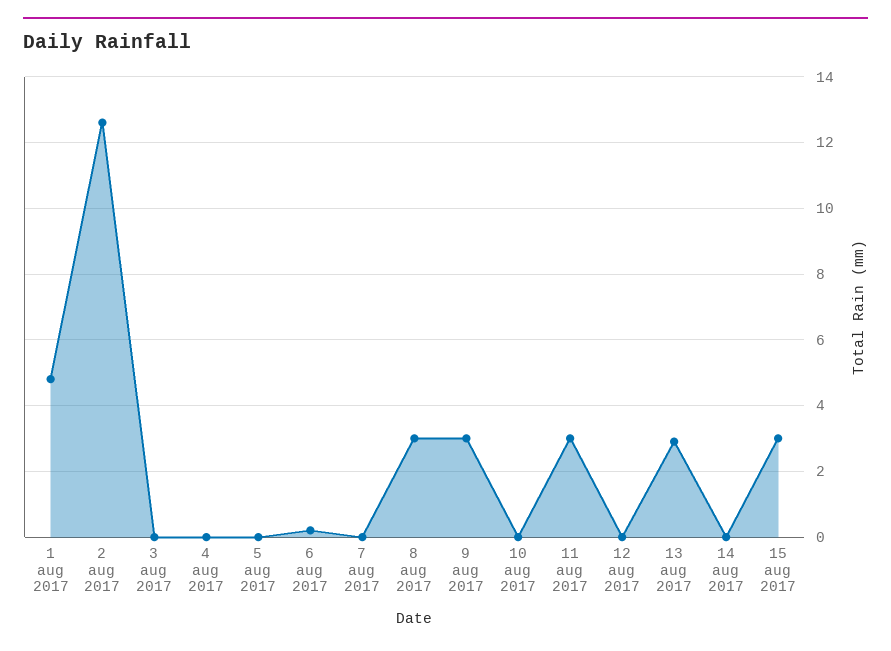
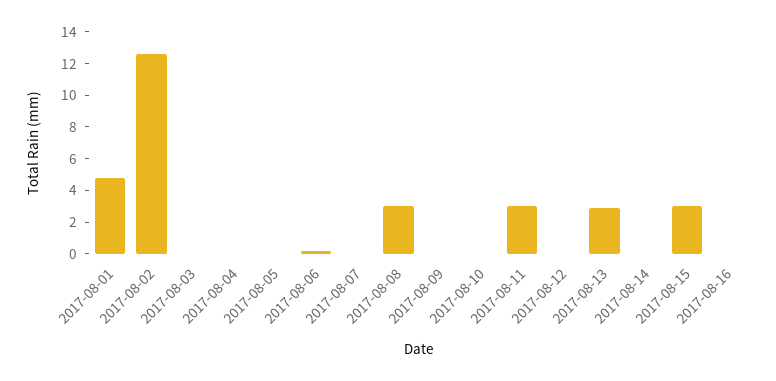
9 aug 2017: 3 -> 0
2017-08-16: none -> 0

